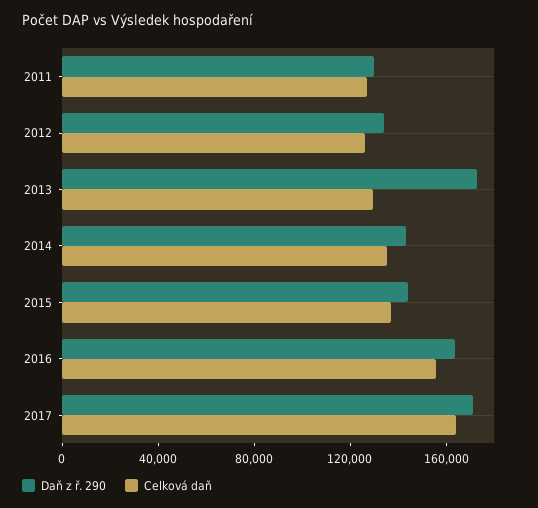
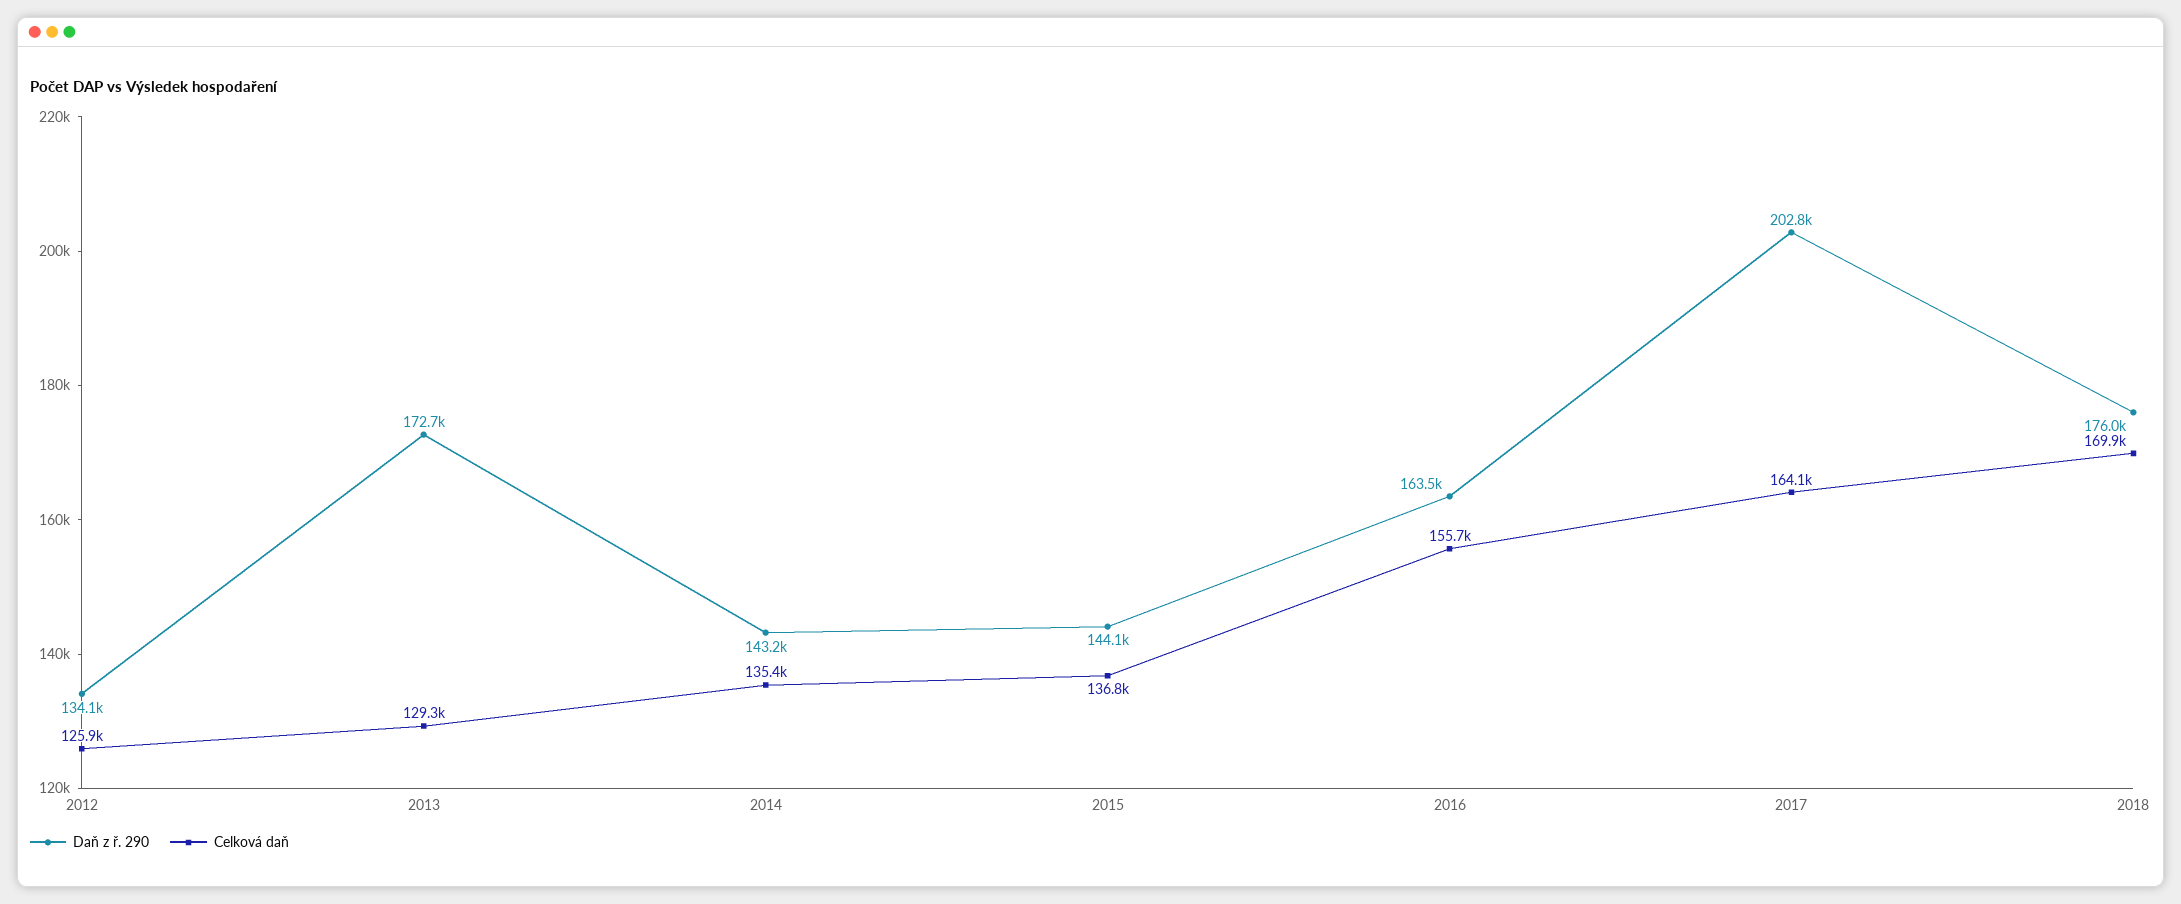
Daň z ř. 290, 2011: 130000 -> none
Celková daň, 2011: 130000 -> none
Daň z ř. 290, 2017: 170000 -> 202800
Daň z ř. 290, 2018: none -> 176000
Celková daň, 2018: none -> 169900

